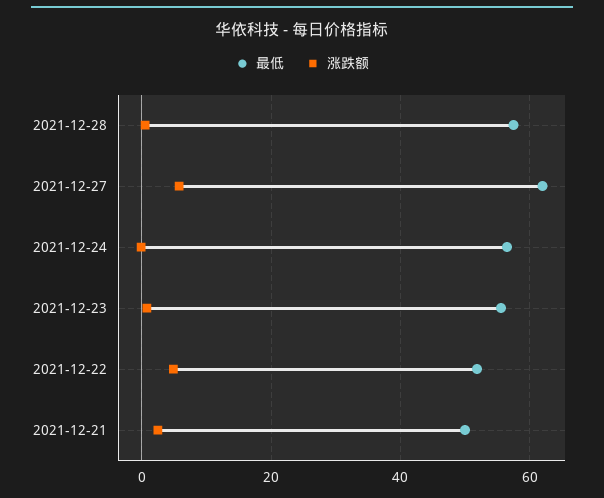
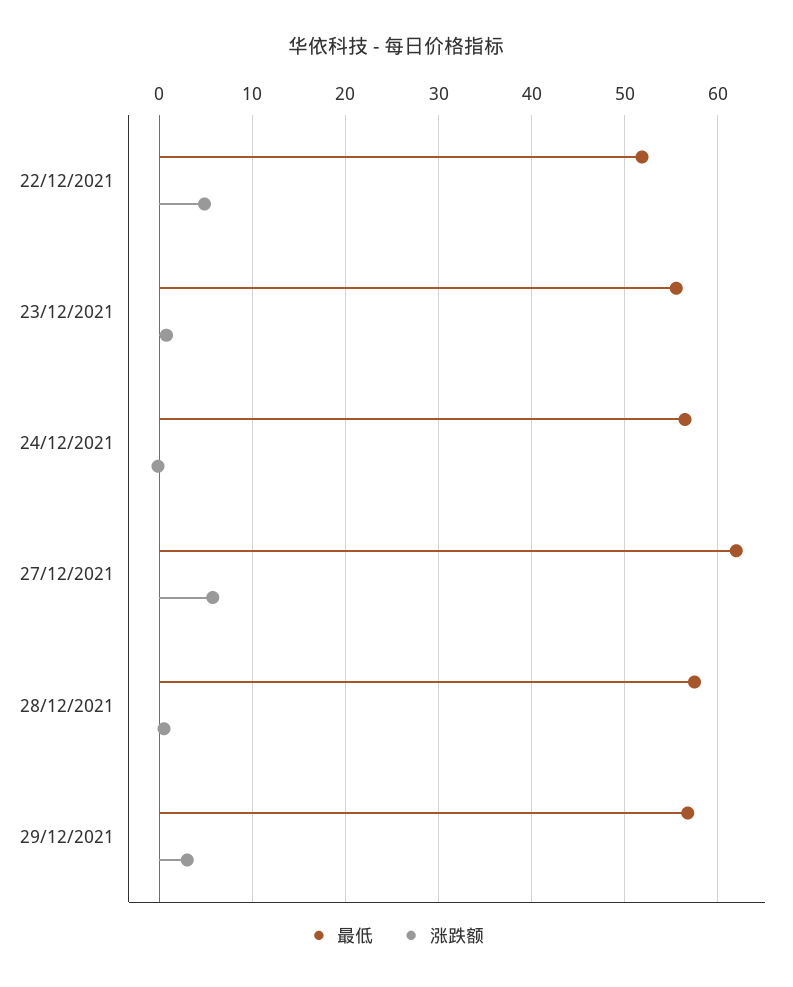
最低, 2021-12-21: 50 -> none
涨跌额, 2021-12-21: 2 -> none
最低, 29/12/2021: none -> 57
涨跌额, 29/12/2021: none -> 3

